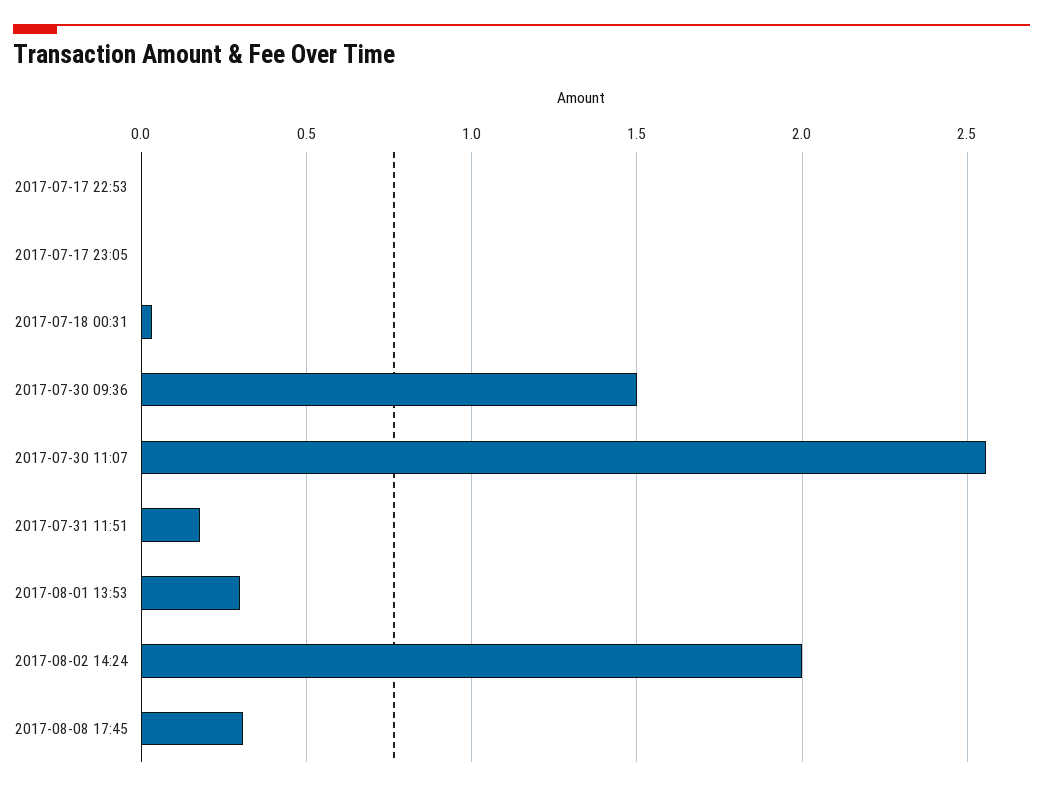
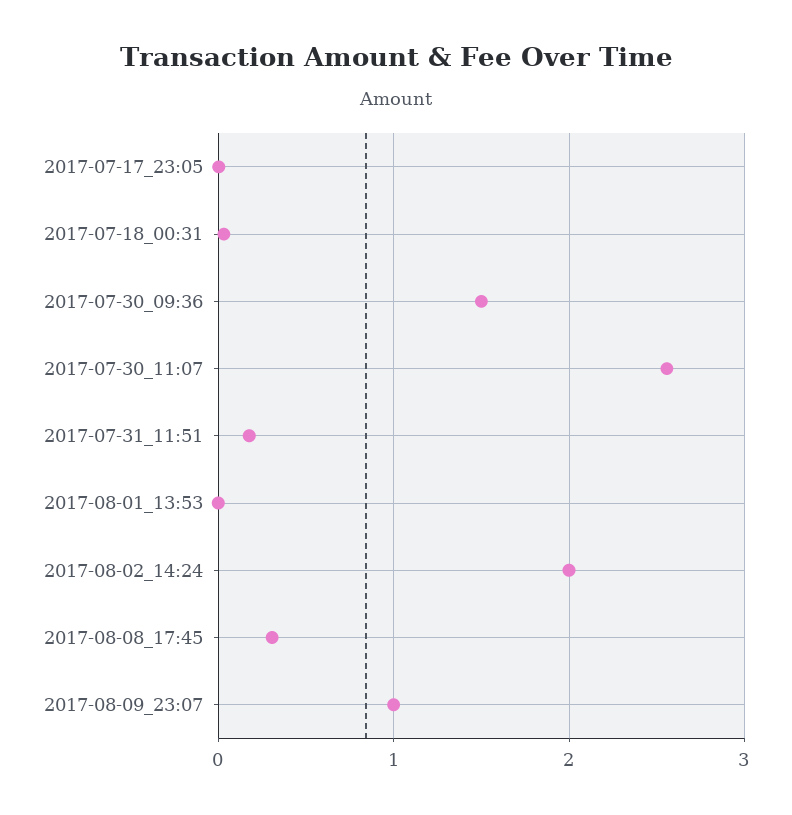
2017-07-17 22:53: 0 -> none
2017-08-01 13:53: 0.3 -> 0
2017-08-09_23:07: none -> 1

